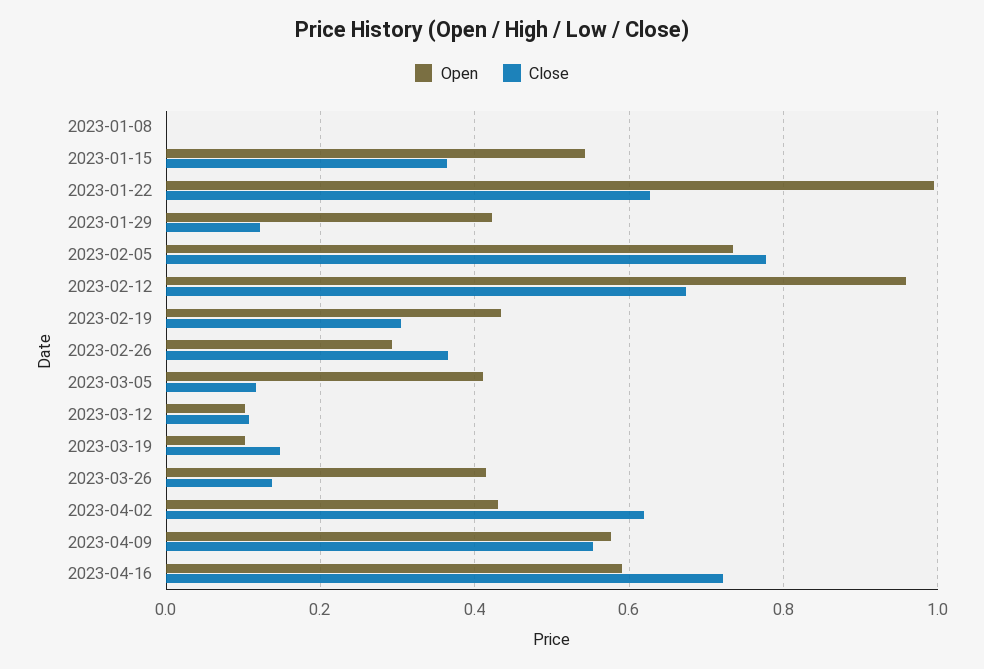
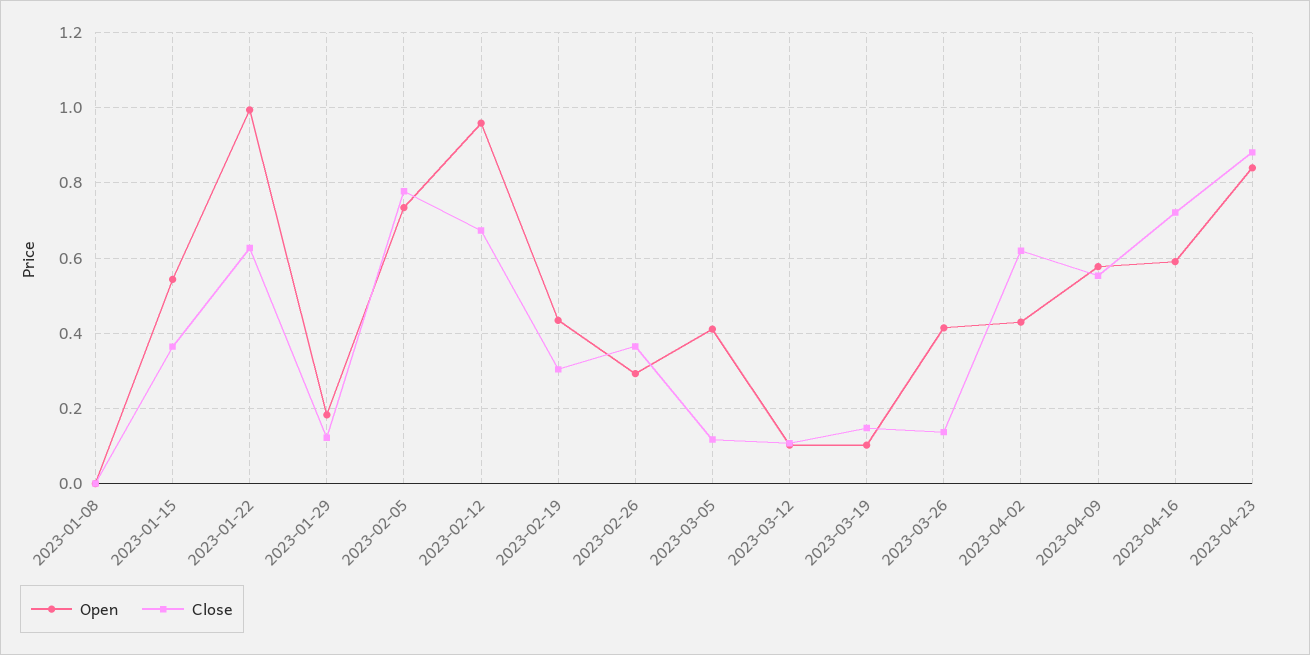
Open, 2023-01-29: 0.42 -> 0.18
Open, 2023-04-23: none -> 0.84
Close, 2023-04-23: none -> 0.88

